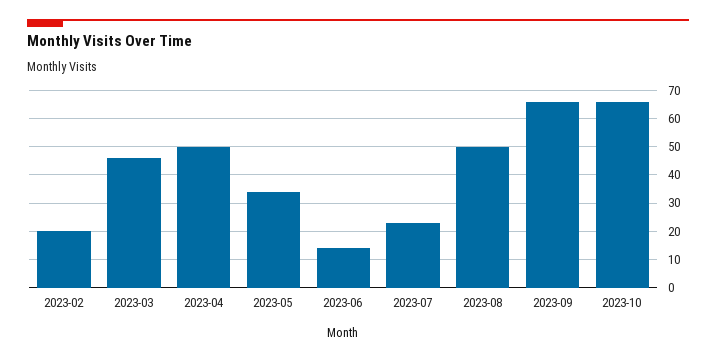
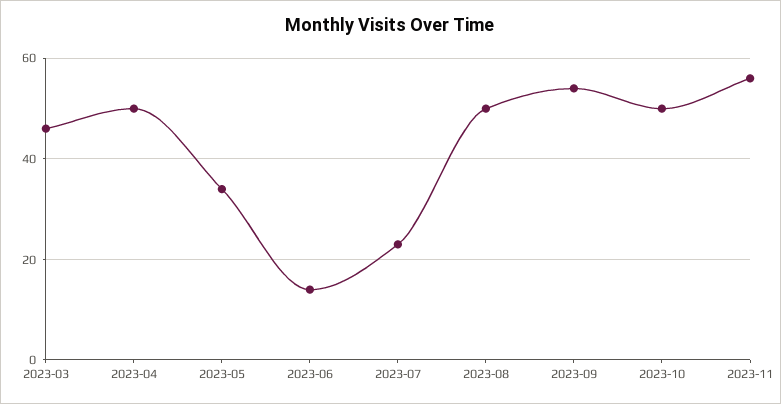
2023-02: 20 -> none
2023-09: 65 -> 55
2023-10: 65 -> 50
2023-11: none -> 55

